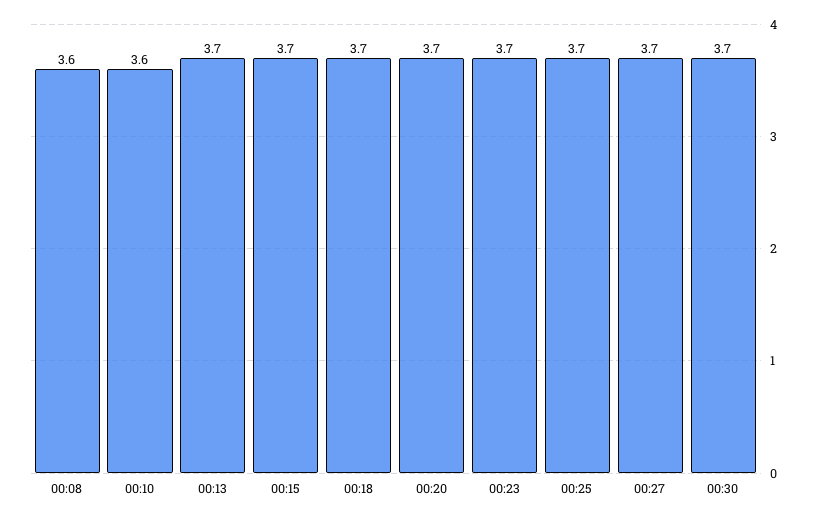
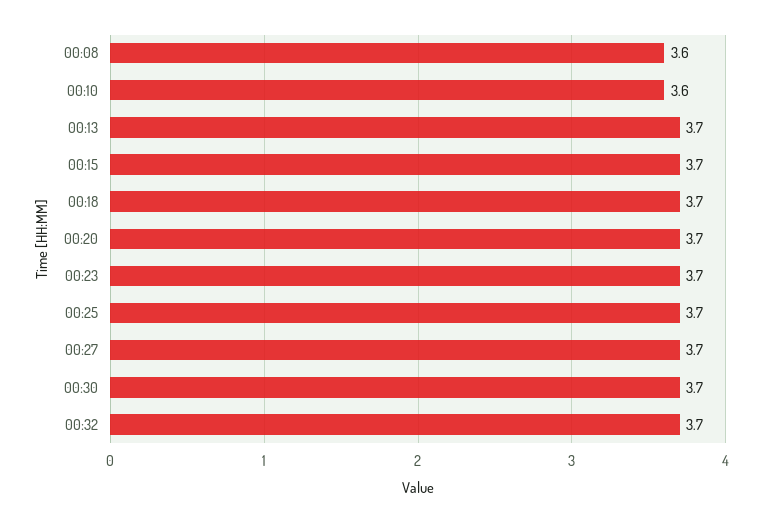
00:32: none -> 3.7

